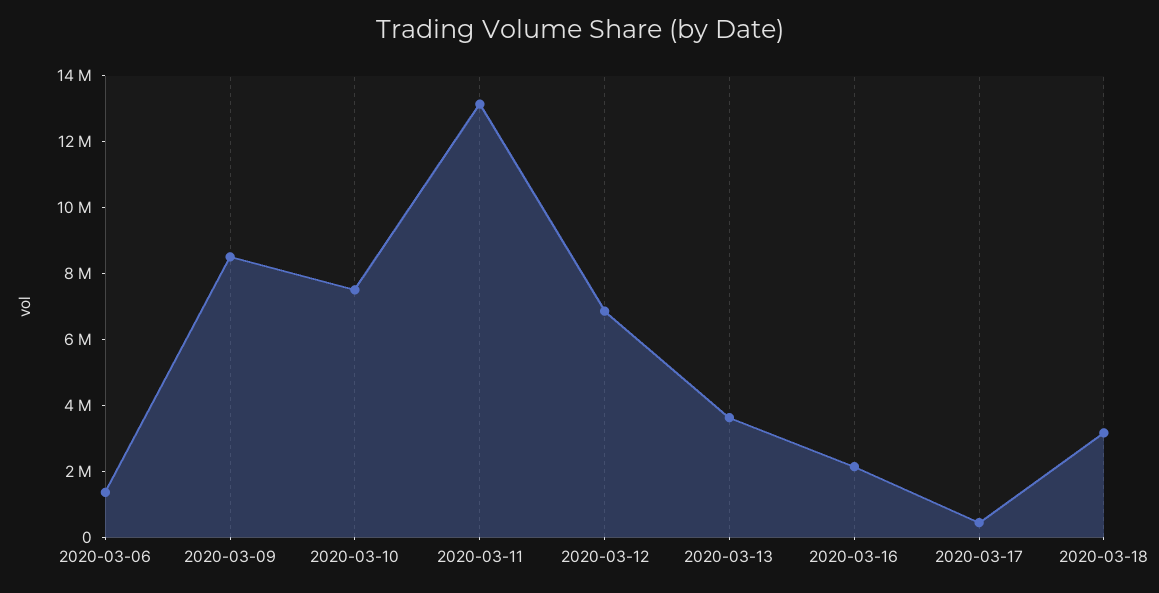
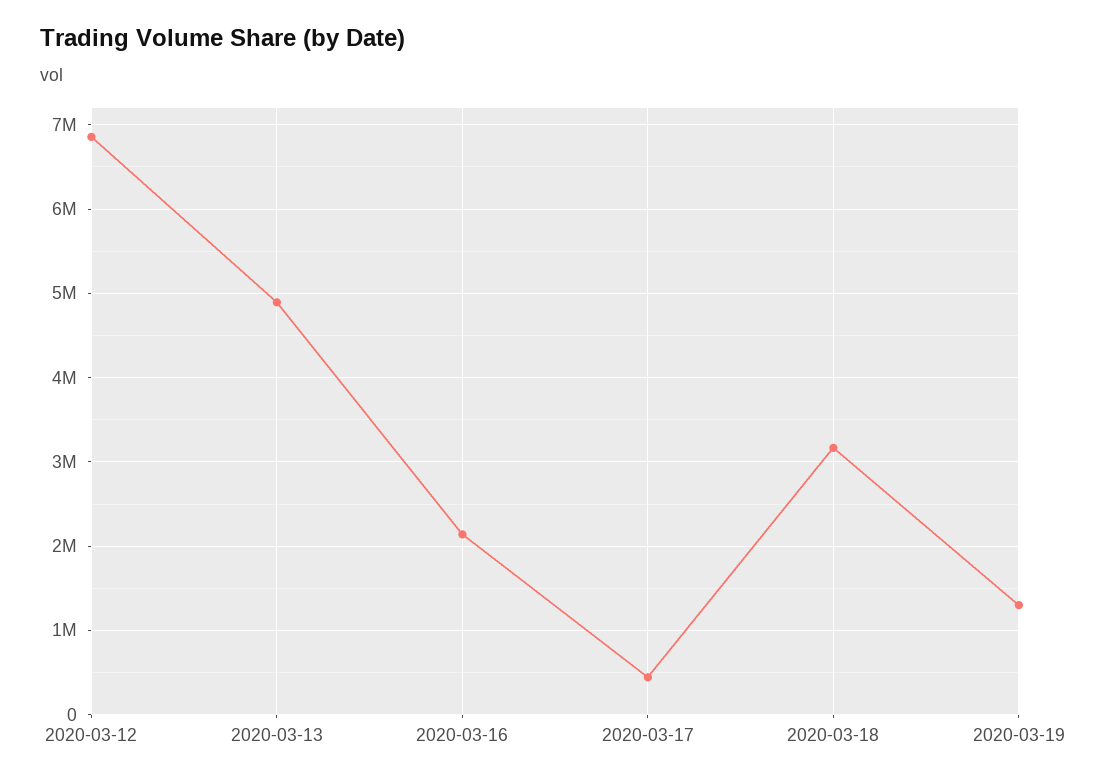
2020-03-06: 1500000 -> none
2020-03-09: 8500000 -> none
2020-03-10: 7500000 -> none
2020-03-11: 13000000 -> none
2020-03-13: 3500000 -> 4900000
2020-03-19: none -> 1300000

